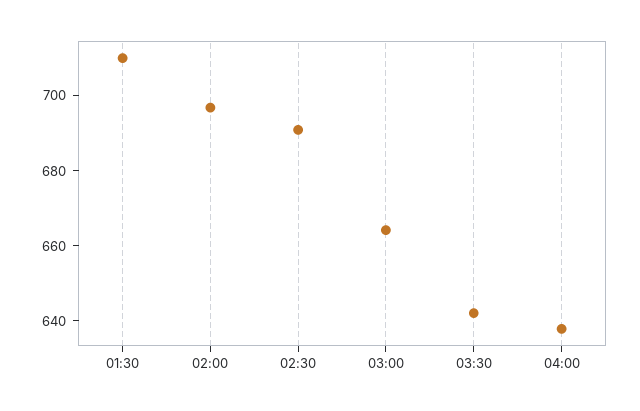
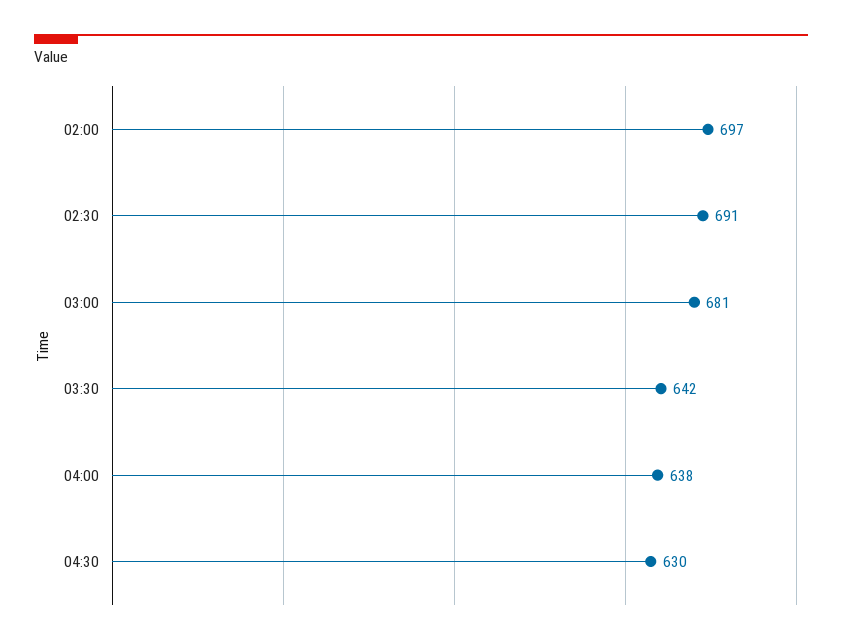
01:30: 710 -> none
03:00: 665 -> 681
04:30: none -> 630

